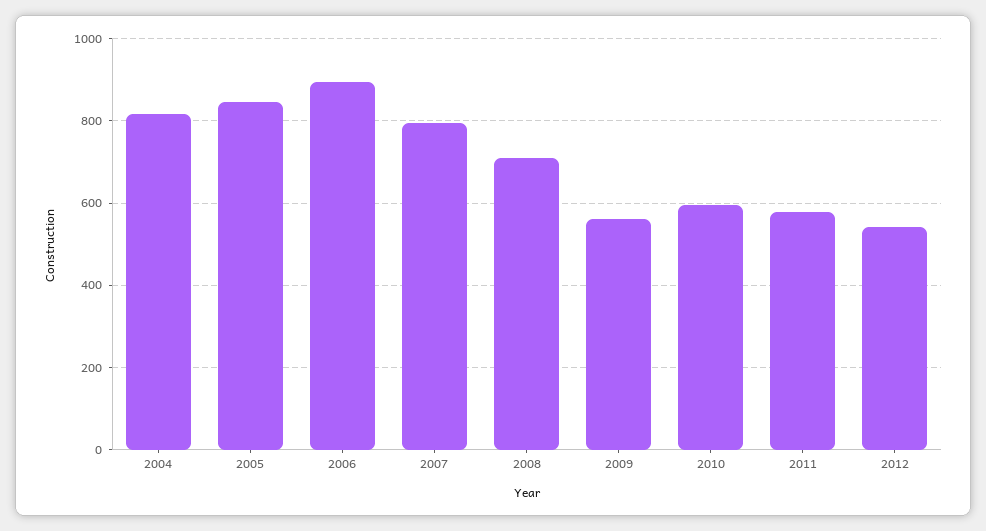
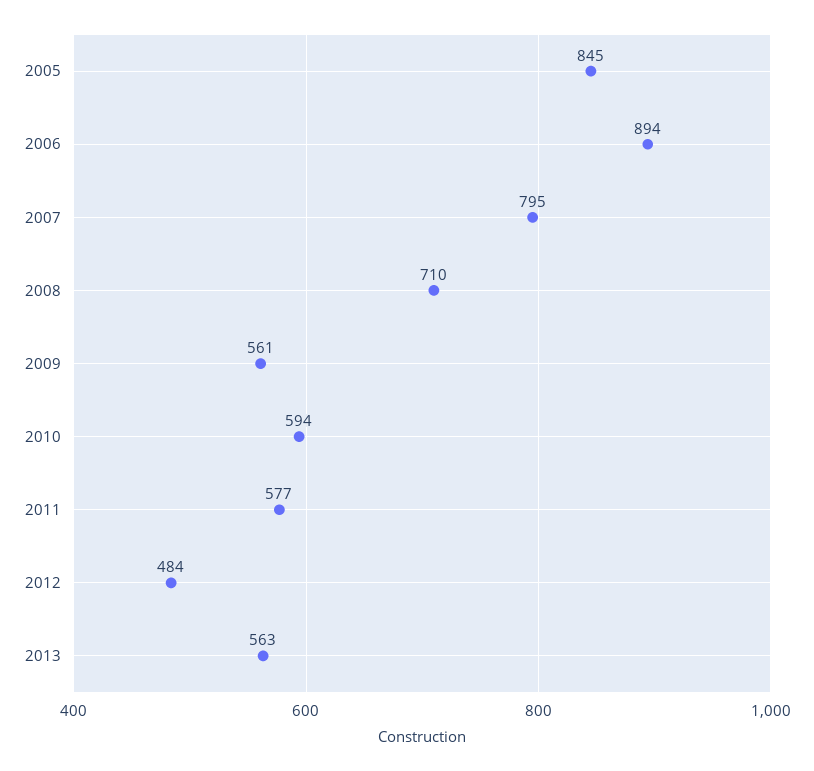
2004: 820 -> none
2012: 540 -> 484
2013: none -> 563

